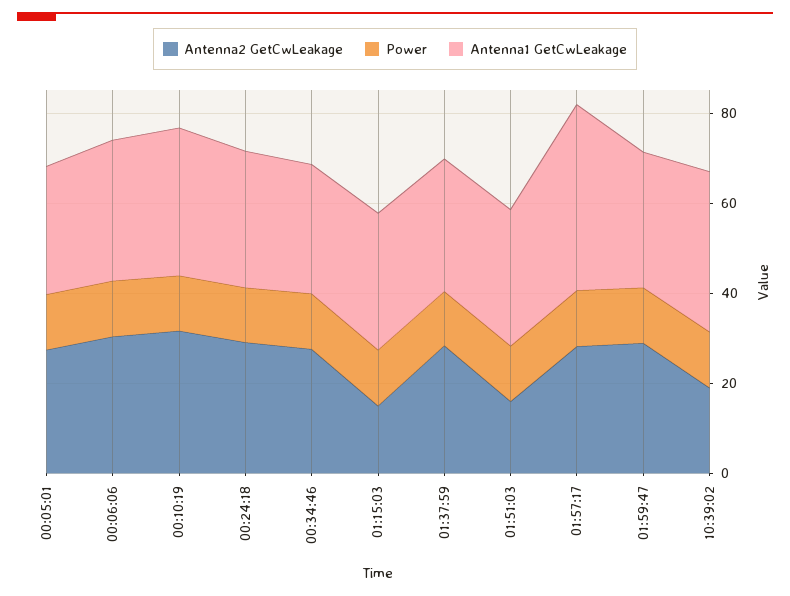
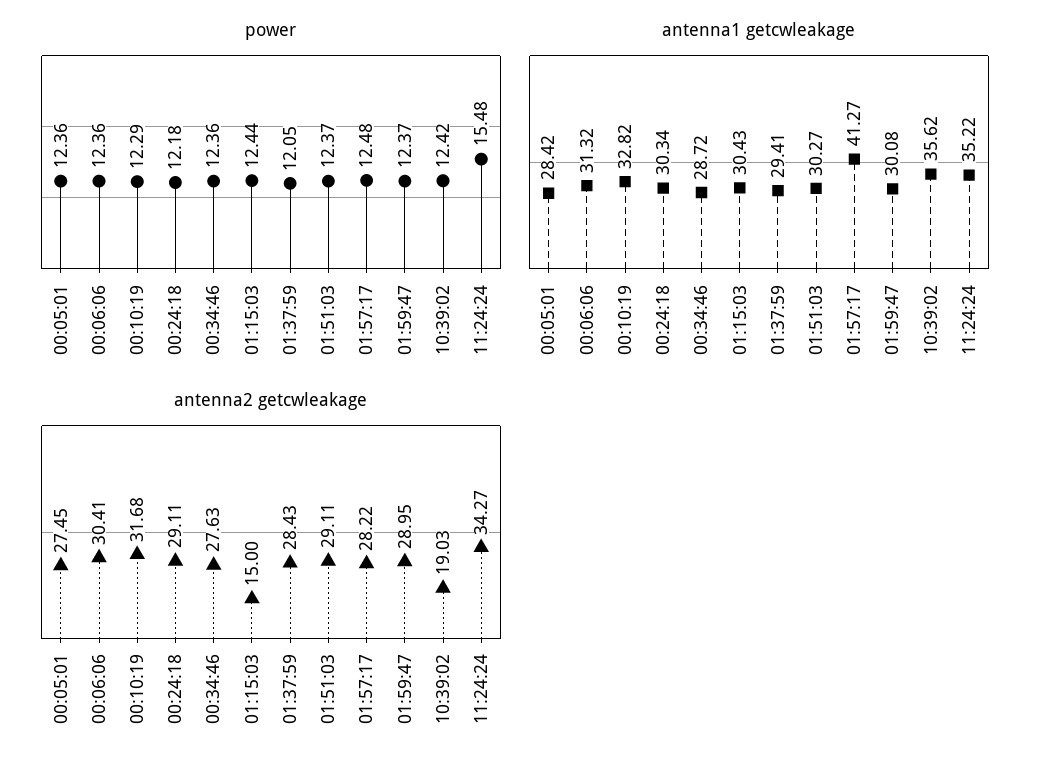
Antenna2 GetCwLeakage, 01:51:03: 15 -> 29.11
Power, 11:24:24: none -> 15.48
Antenna1 GetCwLeakage, 11:24:24: none -> 35.22
Antenna2 GetCwLeakage, 11:24:24: none -> 34.27

